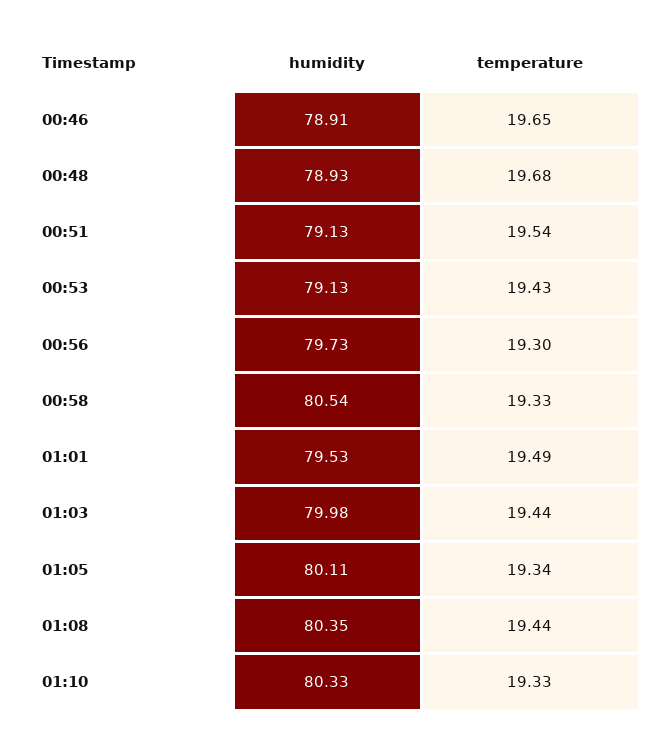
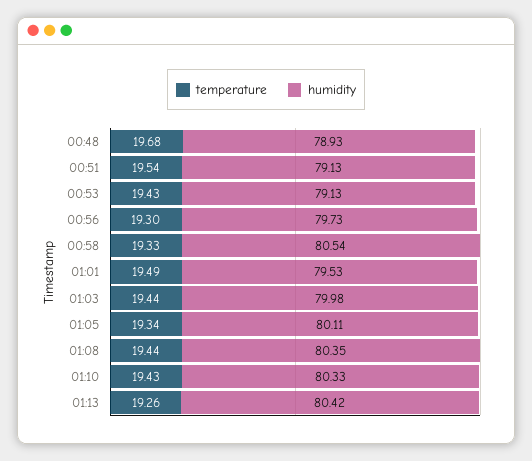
humidity, 00:46: 78.91 -> none
temperature, 00:46: 19.65 -> none
temperature, 01:10: 19.33 -> 19.43
temperature, 01:13: none -> 19.26
humidity, 01:13: none -> 80.42

